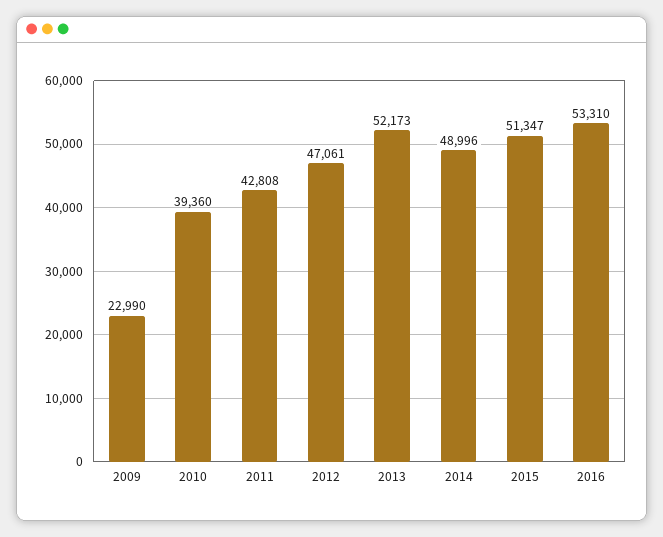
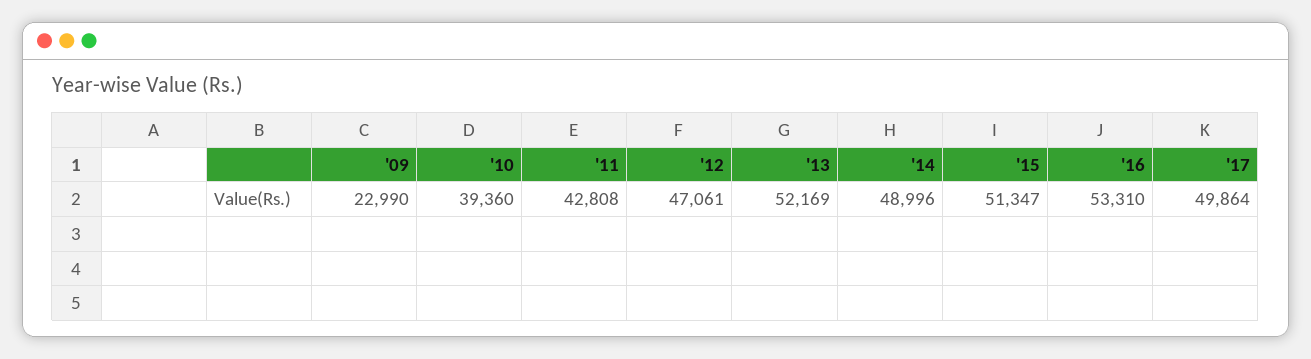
2013: 52173 -> 52169
'17: none -> 49864

